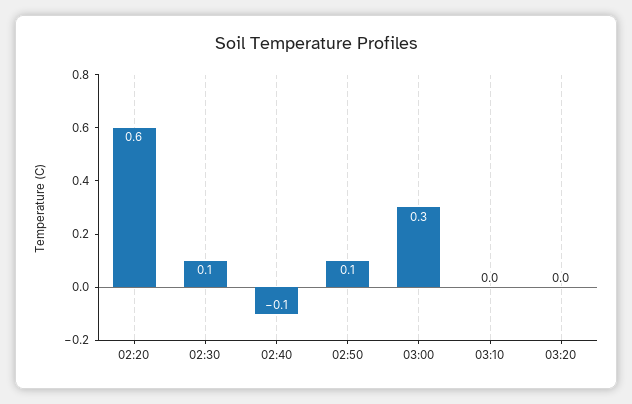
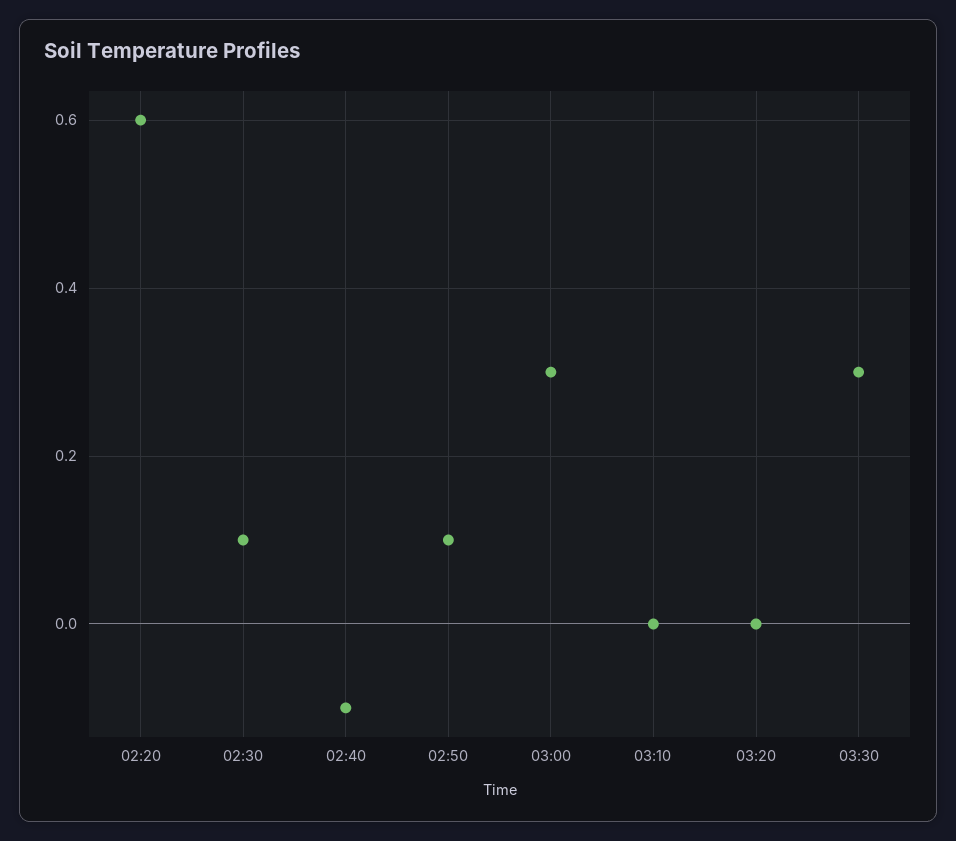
03:30: none -> 0.3

